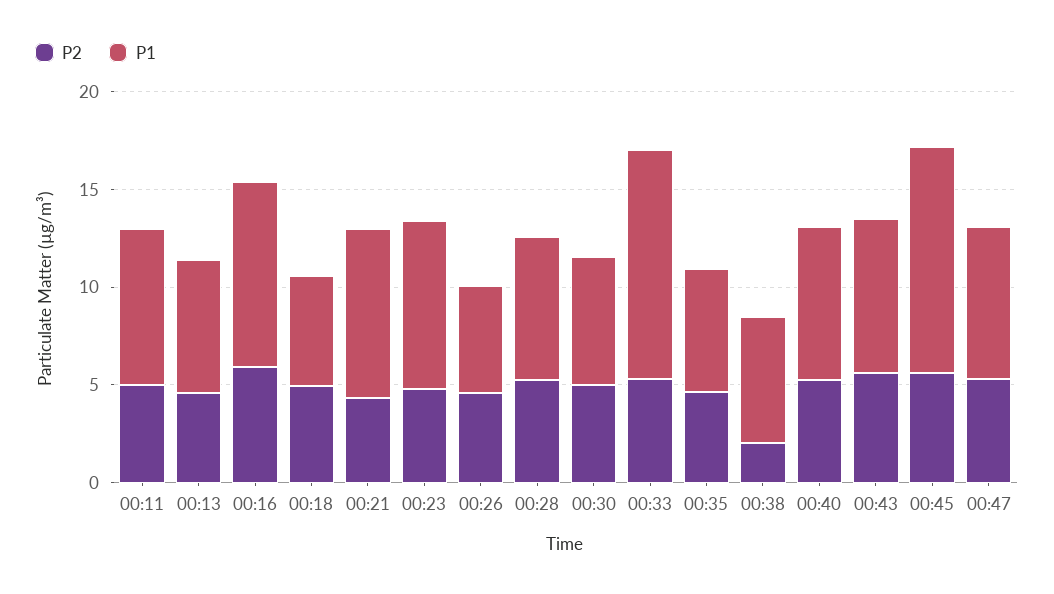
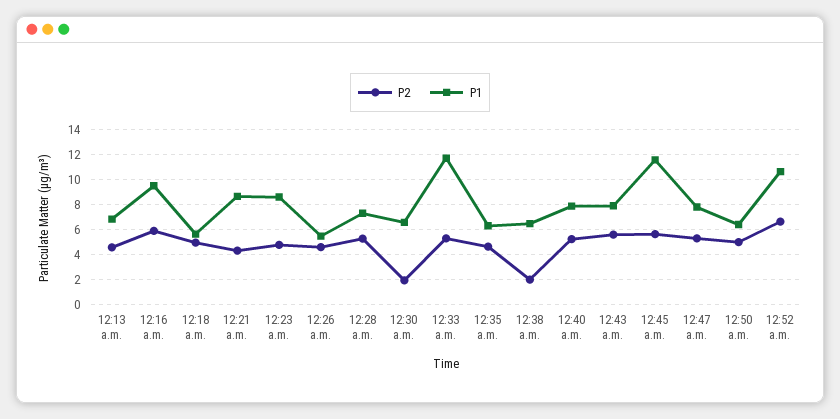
P2, 00:11: 5 -> none
P1, 00:11: 8 -> none
P2, 00:30: 5 -> 2
P2, 12:50 a.m.: none -> 5
P1, 12:50 a.m.: none -> 6.5
P2, 12:52 a.m.: none -> 6.5
P1, 12:52 a.m.: none -> 10.5

